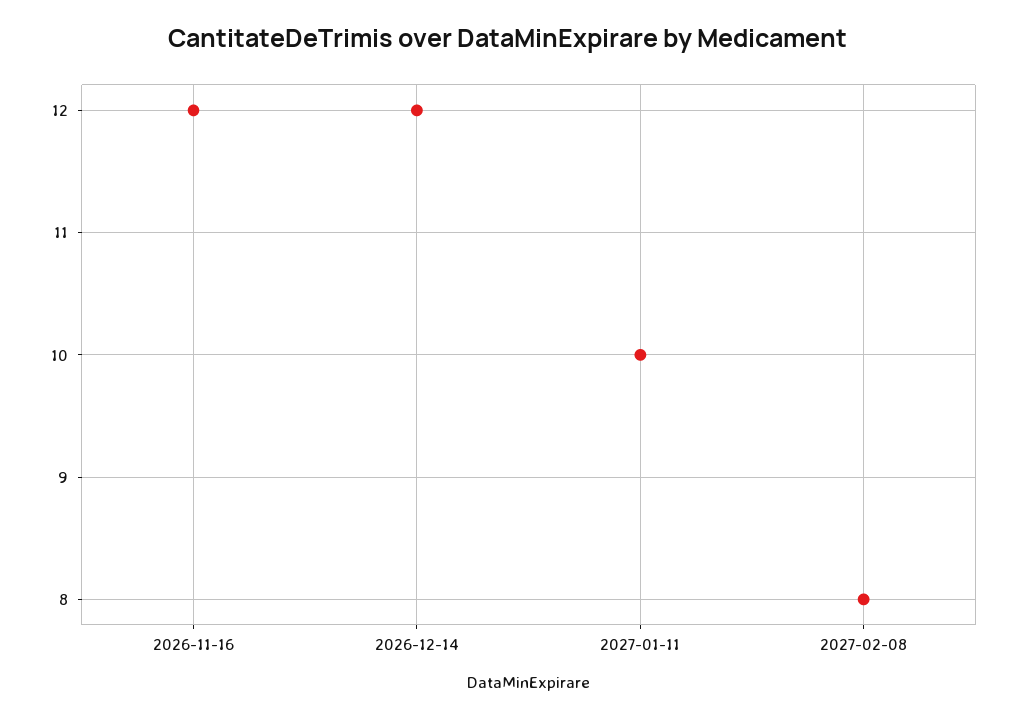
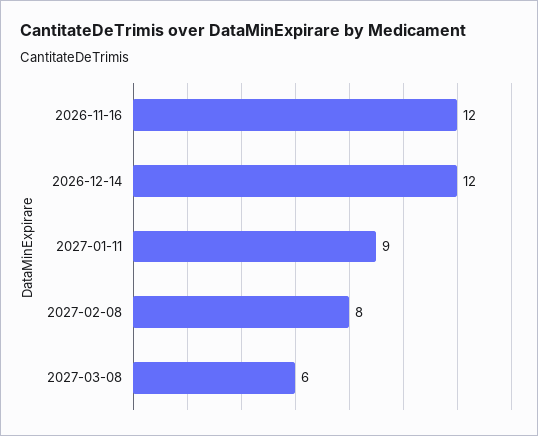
2027-01-11: 10 -> 9
2027-03-08: none -> 6

